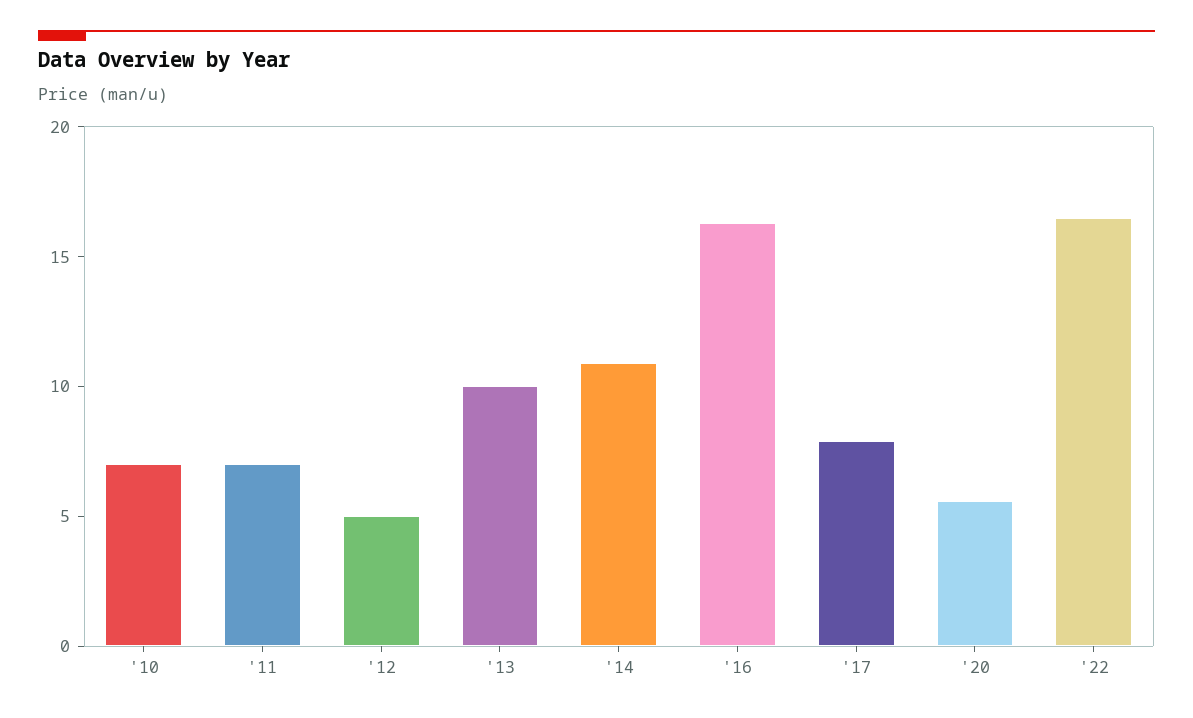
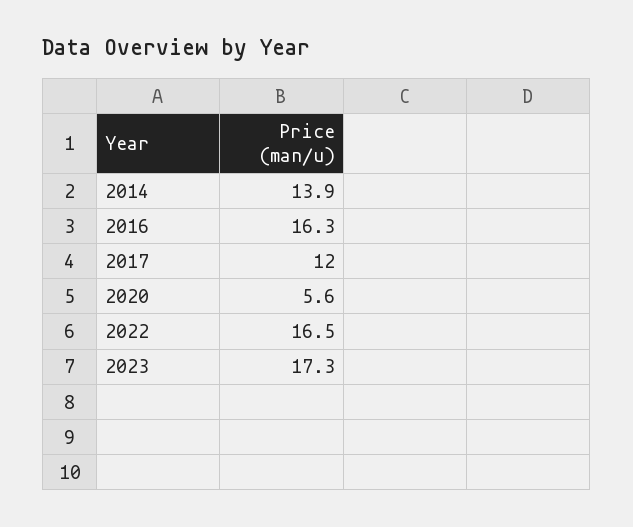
'10: 7 -> none
'11: 7 -> none
'12: 5 -> none
'13: 10 -> none
'14: 11 -> 13.9
'17: 8 -> 12
2023: none -> 17.3

